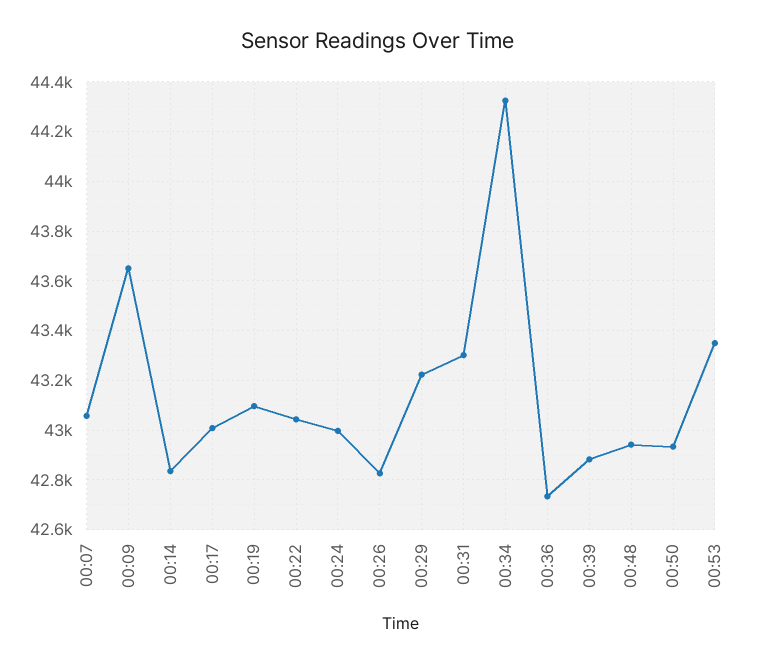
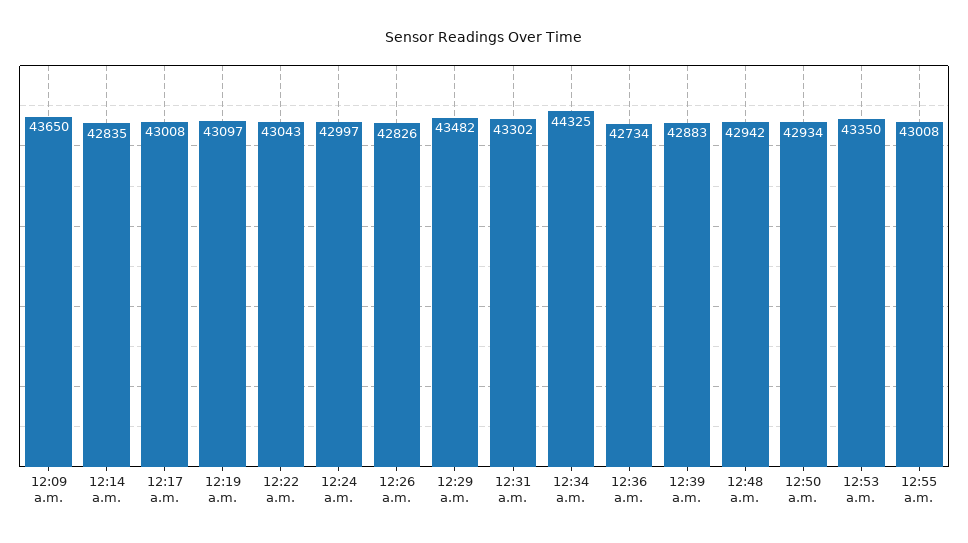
00:07: 43050 -> none
00:29: 43225 -> 43482
12:55 a.m.: none -> 43008

